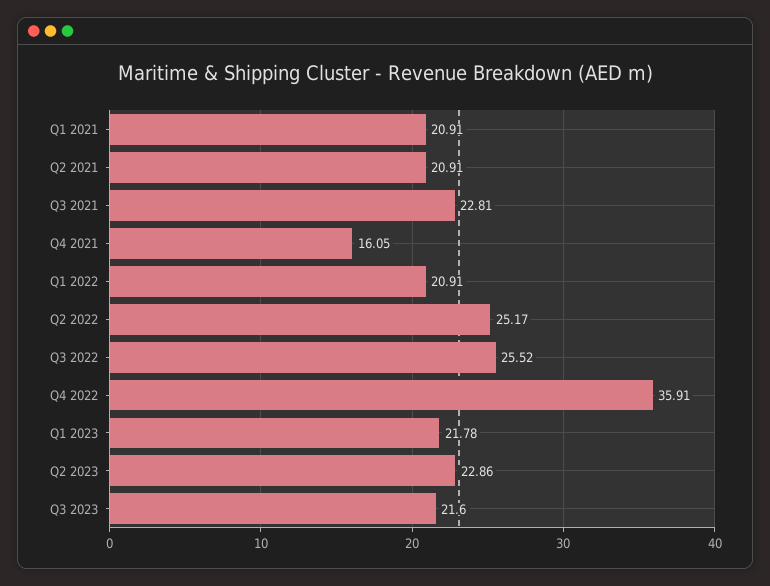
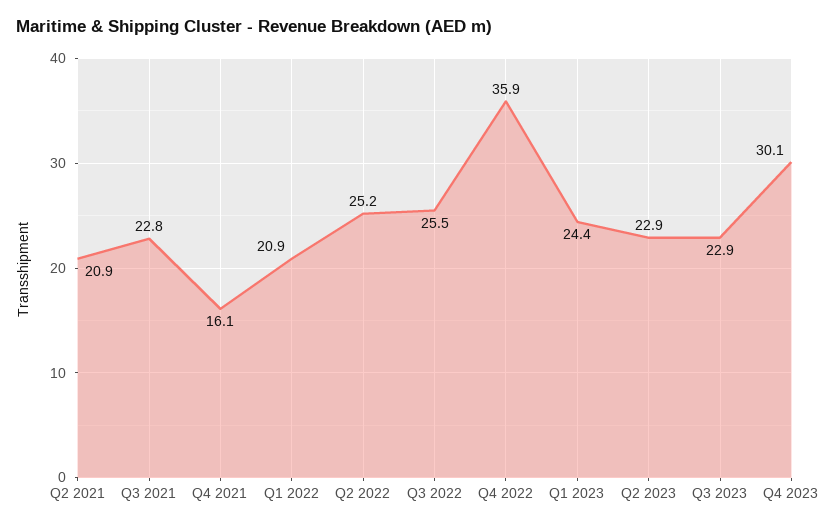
Q1 2021: 20.91 -> none
Q1 2023: 21.78 -> 24.4
Q3 2023: 21.6 -> 22.9
Q4 2023: none -> 30.1

